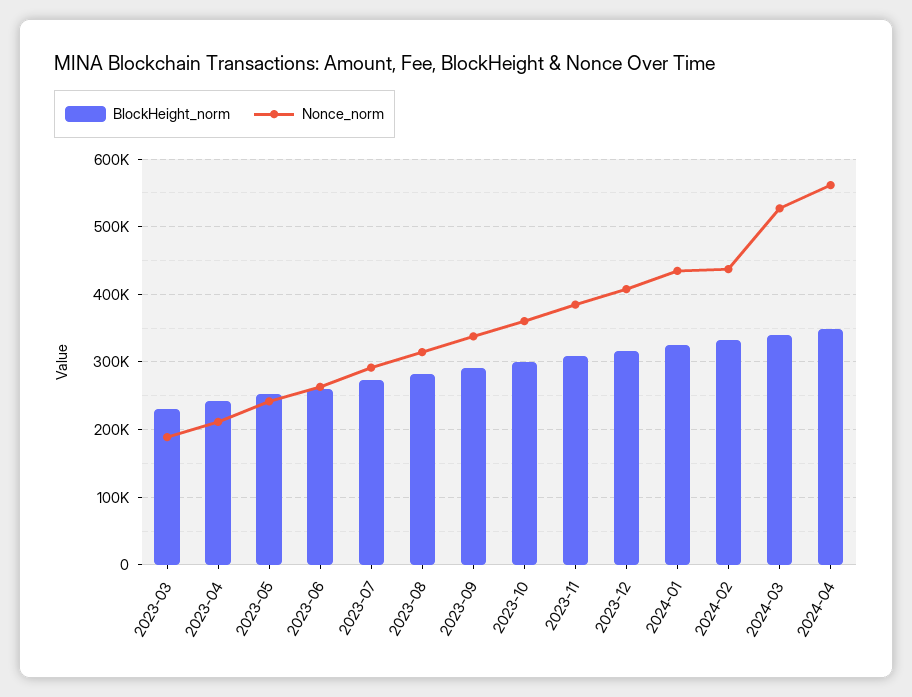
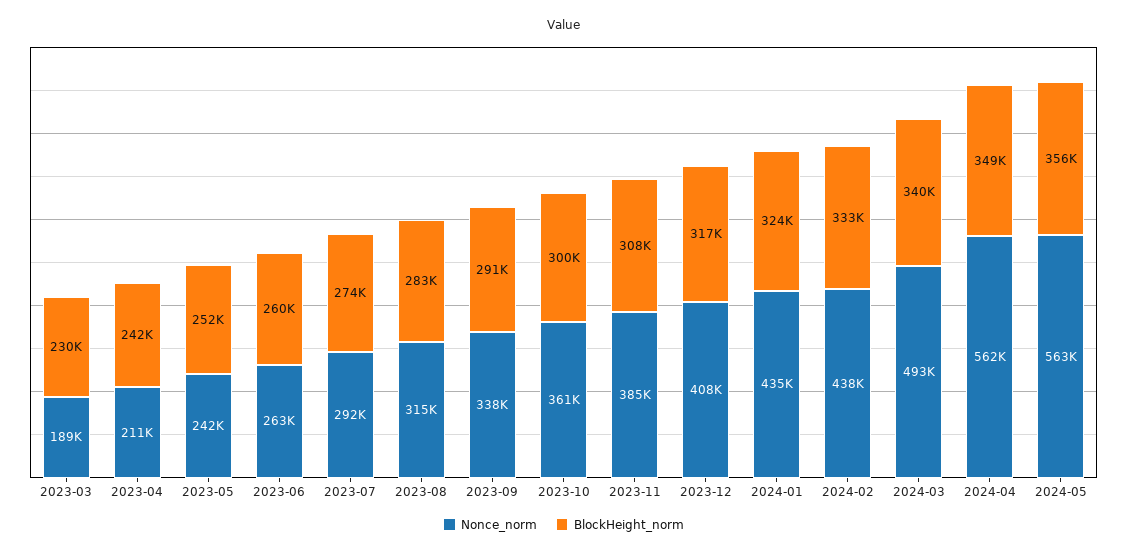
Nonce_norm, 2024-03: 530000 -> 493000
Nonce_norm, 2024-05: none -> 563000
BlockHeight_norm, 2024-05: none -> 356000

